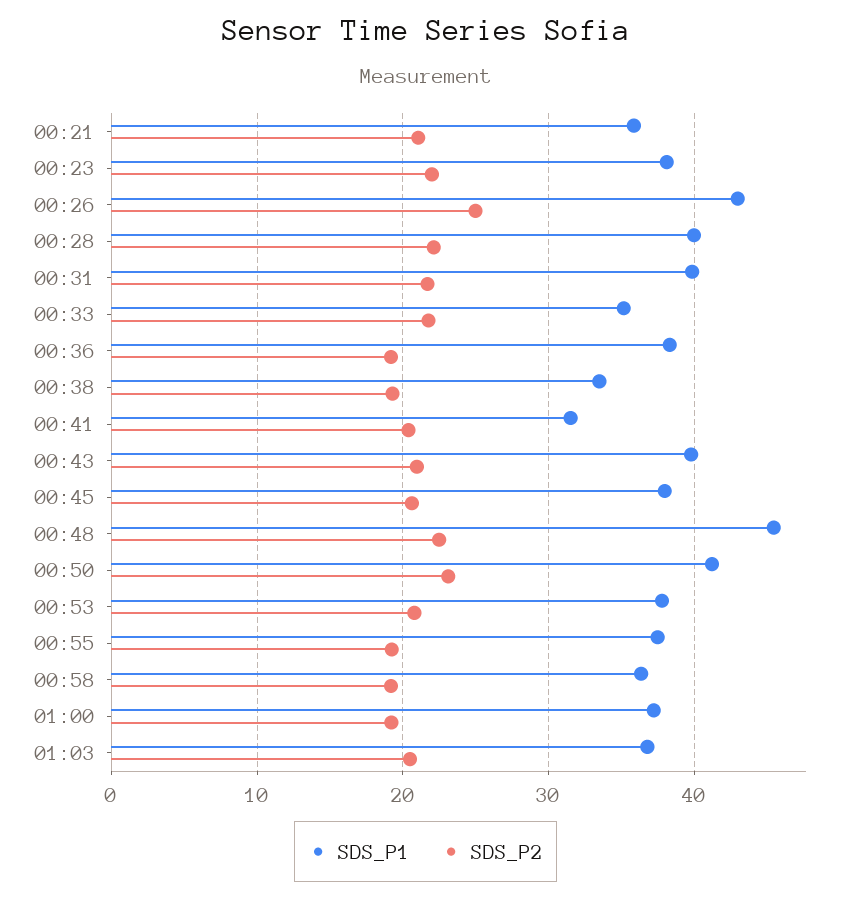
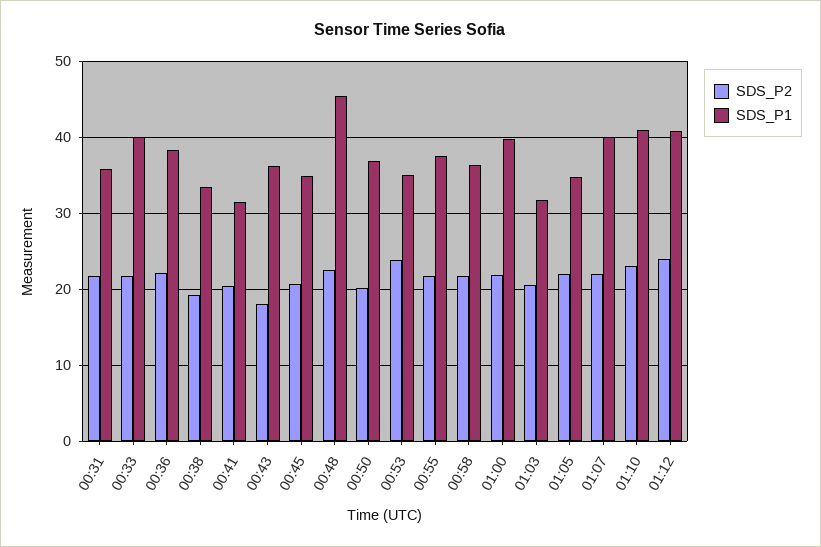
SDS_P1, 00:21: 36 -> none
SDS_P2, 00:21: 21 -> none
SDS_P1, 00:23: 38 -> none
SDS_P2, 00:23: 22 -> none
SDS_P1, 00:26: 43 -> none
SDS_P2, 00:26: 25 -> none
SDS_P1, 00:28: 40 -> none
SDS_P2, 00:28: 22 -> none
SDS_P1, 00:31: 40 -> 36
SDS_P1, 00:33: 35 -> 40
SDS_P2, 00:36: 19 -> 22
SDS_P1, 00:43: 40 -> 36
SDS_P2, 00:43: 21 -> 18
SDS_P1, 00:45: 38 -> 35
SDS_P1, 00:50: 41 -> 37
SDS_P2, 00:50: 23 -> 20
SDS_P1, 00:53: 38 -> 35
SDS_P2, 00:53: 21 -> 24
SDS_P2, 00:55: 19 -> 22
SDS_P2, 00:58: 19 -> 22
SDS_P1, 01:00: 37 -> 40
SDS_P2, 01:00: 19 -> 22
SDS_P1, 01:03: 37 -> 32
SDS_P2, 01:05: none -> 22
SDS_P1, 01:05: none -> 35
SDS_P2, 01:07: none -> 22
SDS_P1, 01:07: none -> 40
SDS_P2, 01:10: none -> 23
SDS_P1, 01:10: none -> 41
SDS_P2, 01:12: none -> 24
SDS_P1, 01:12: none -> 41

